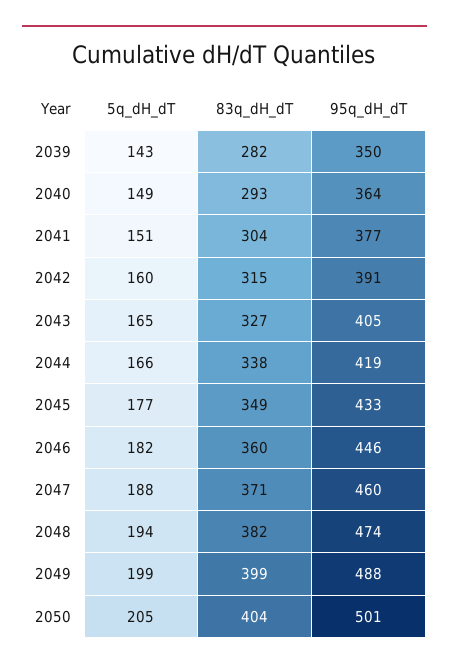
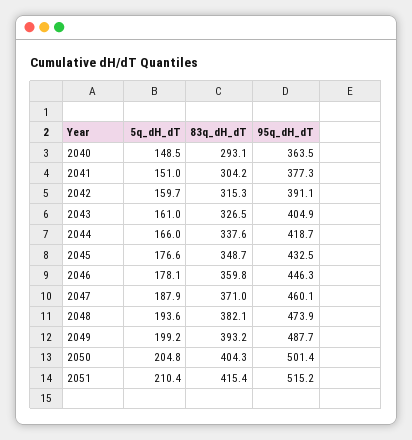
5q_dH_dT, 2039: 143 -> none
83q_dH_dT, 2039: 282 -> none
95q_dH_dT, 2039: 350 -> none
5q_dH_dT, 2043: 165 -> 161
5q_dH_dT, 2046: 182 -> 178.1
83q_dH_dT, 2049: 399 -> 393.2
5q_dH_dT, 2051: none -> 210.4
83q_dH_dT, 2051: none -> 415.4
95q_dH_dT, 2051: none -> 515.2

